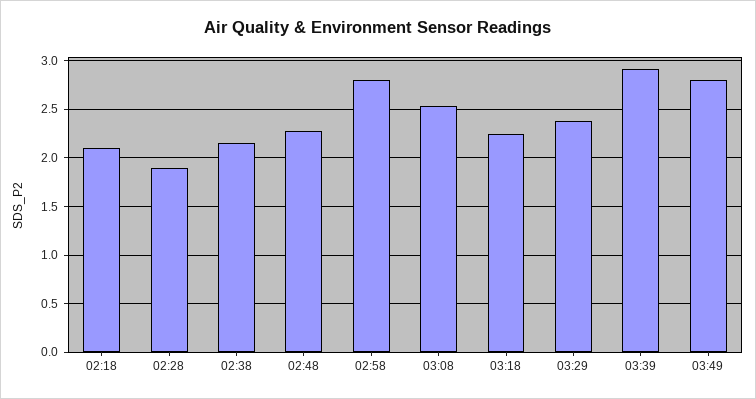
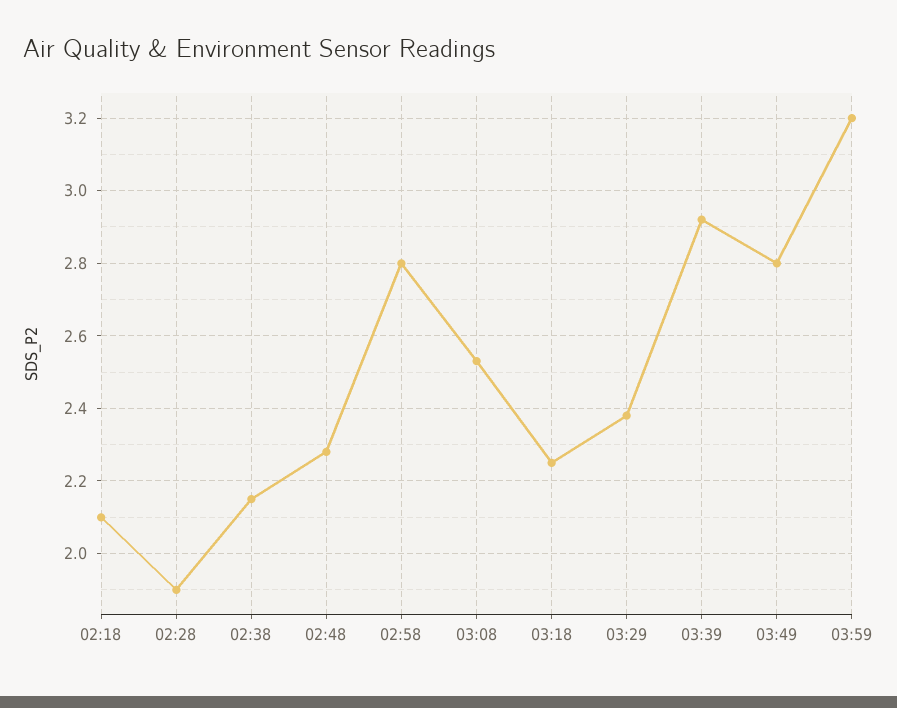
03:59: none -> 3.2

